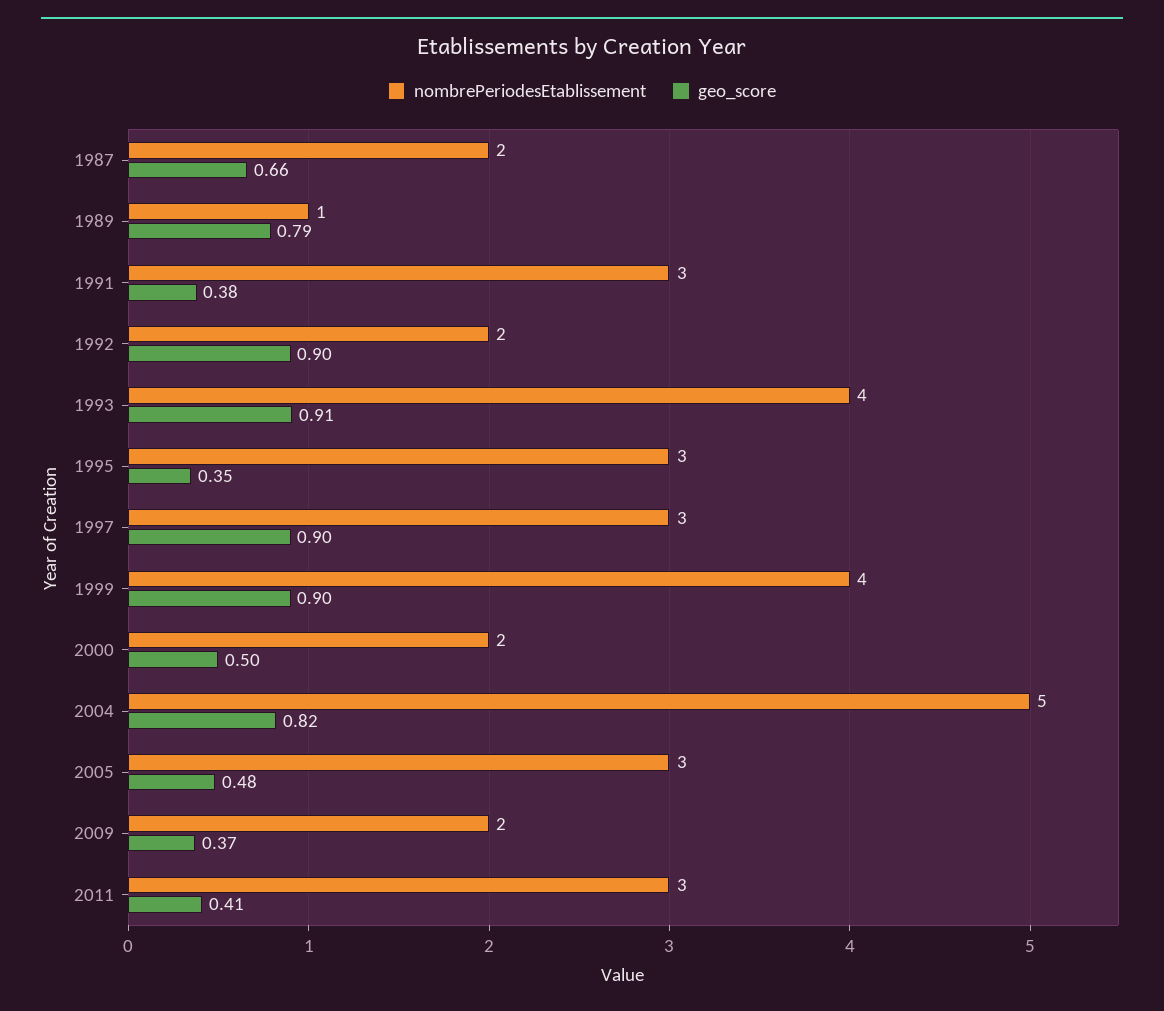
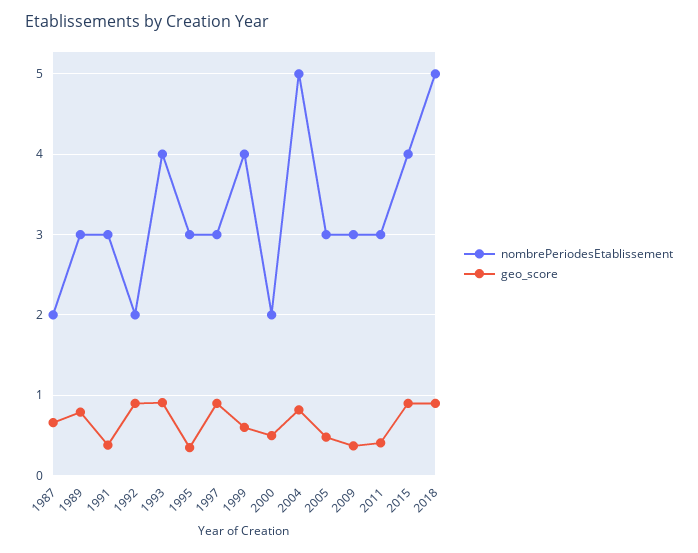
nombrePeriodesEtablissement, 1989: 1 -> 3
geo_score, 1999: 0.9 -> 0.6
nombrePeriodesEtablissement, 2009: 2 -> 3
nombrePeriodesEtablissement, 2015: none -> 4
geo_score, 2015: none -> 0.9
nombrePeriodesEtablissement, 2018: none -> 5
geo_score, 2018: none -> 0.9

